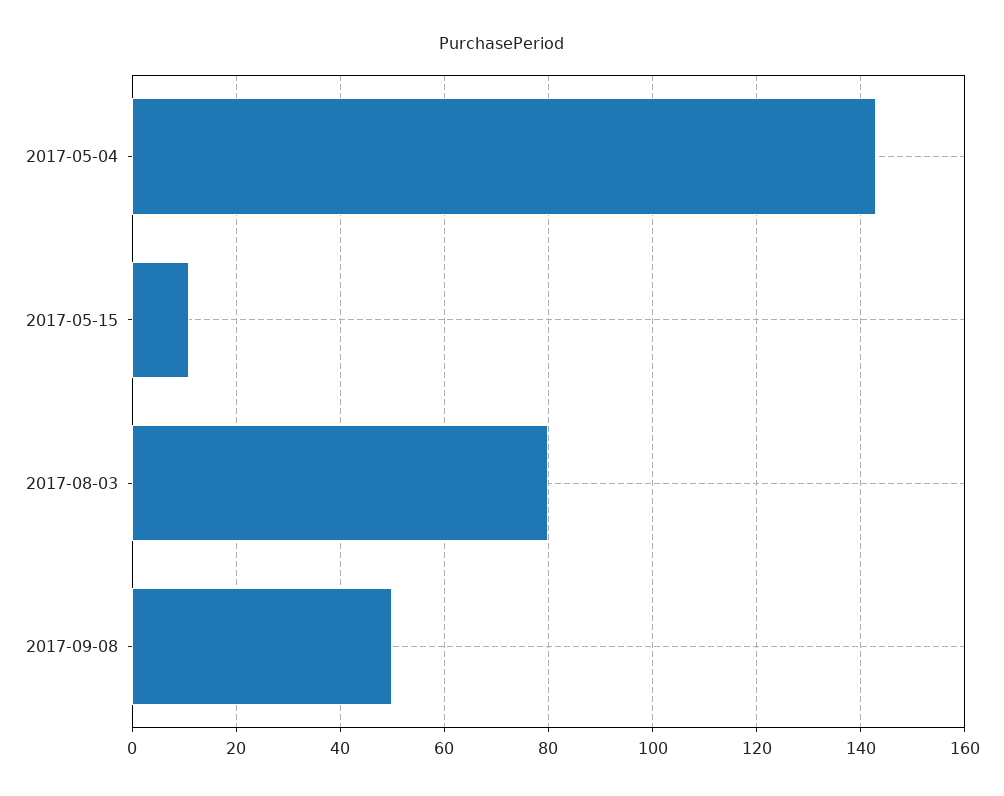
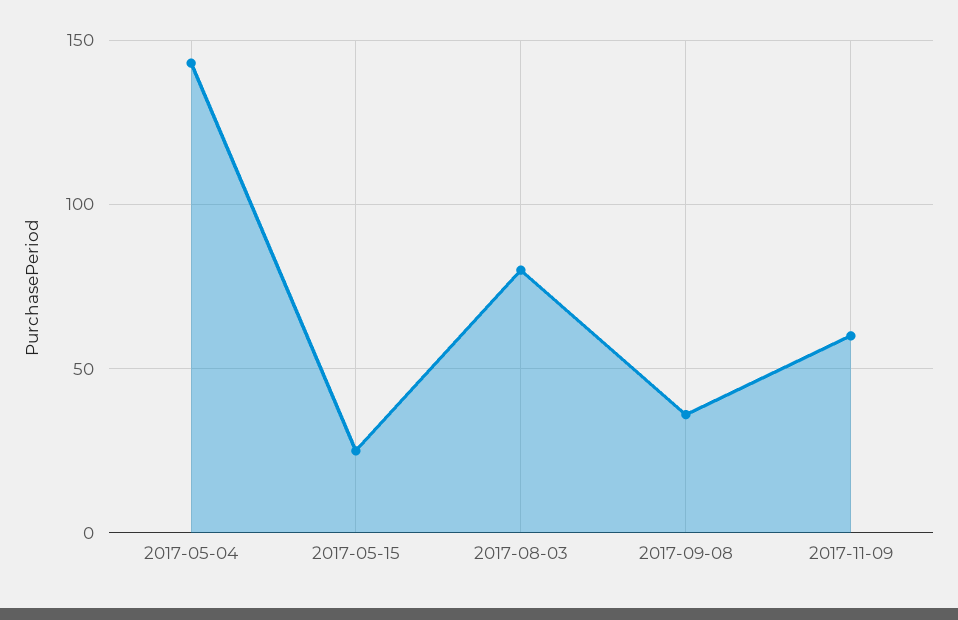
2017-05-15: 10 -> 25
2017-09-08: 50 -> 35
2017-11-09: none -> 60

